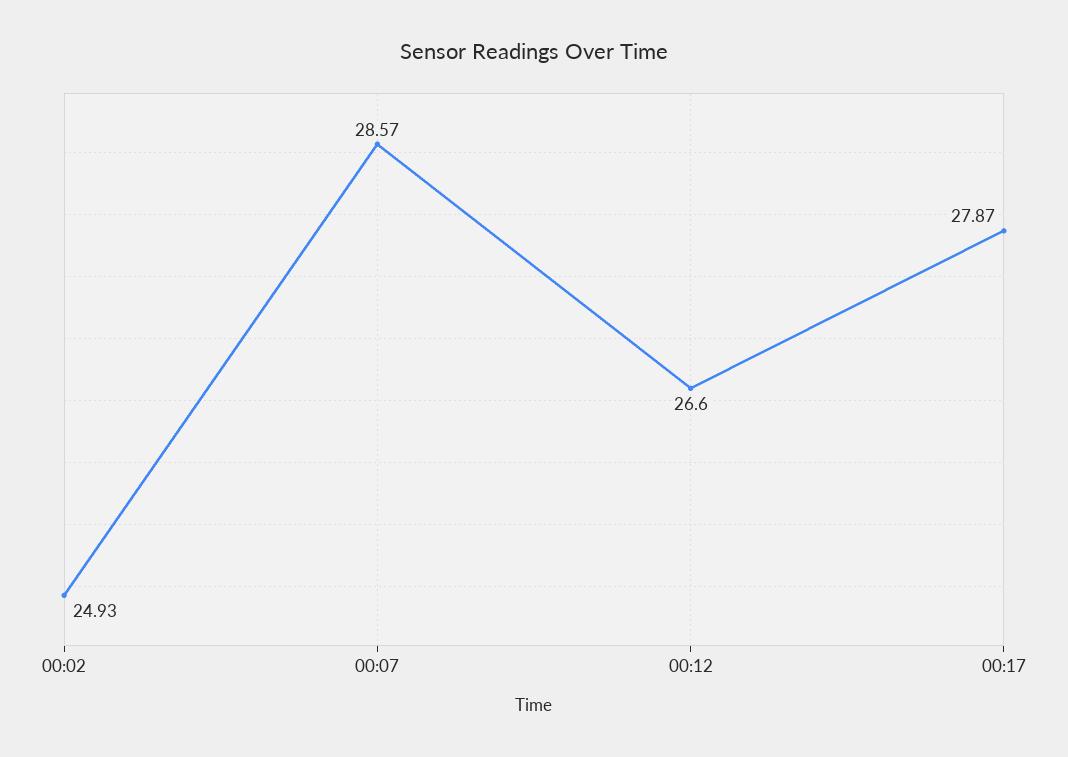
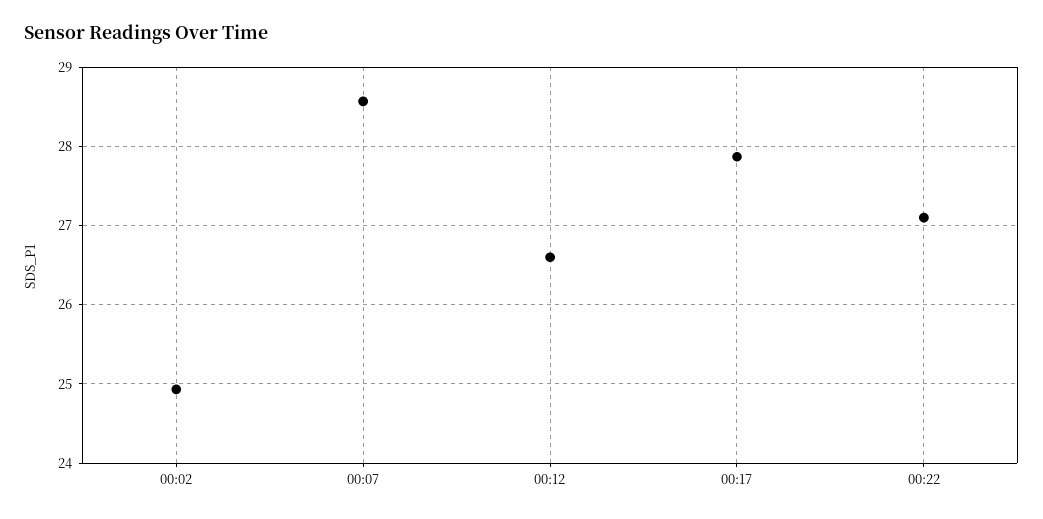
00:22: none -> 27.1

